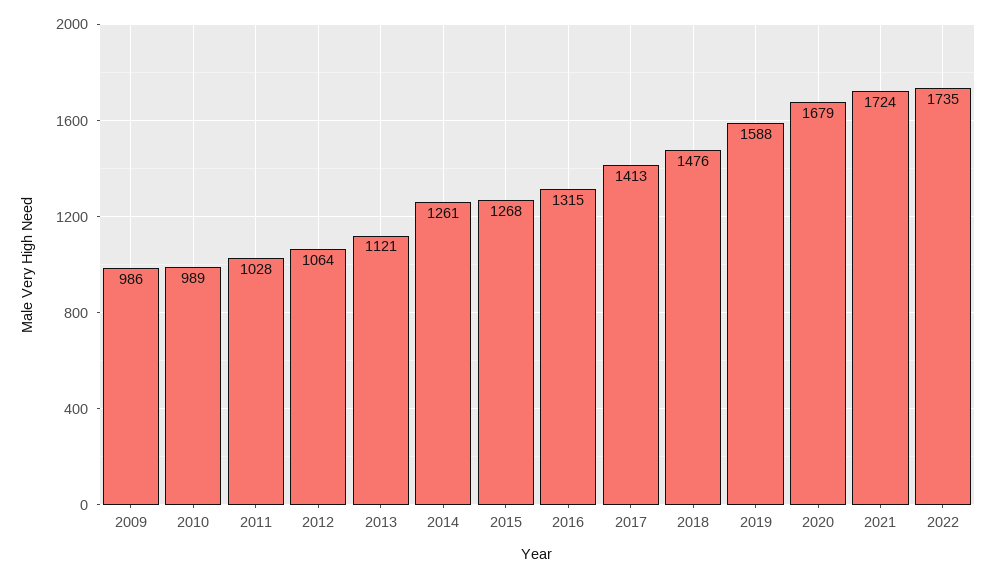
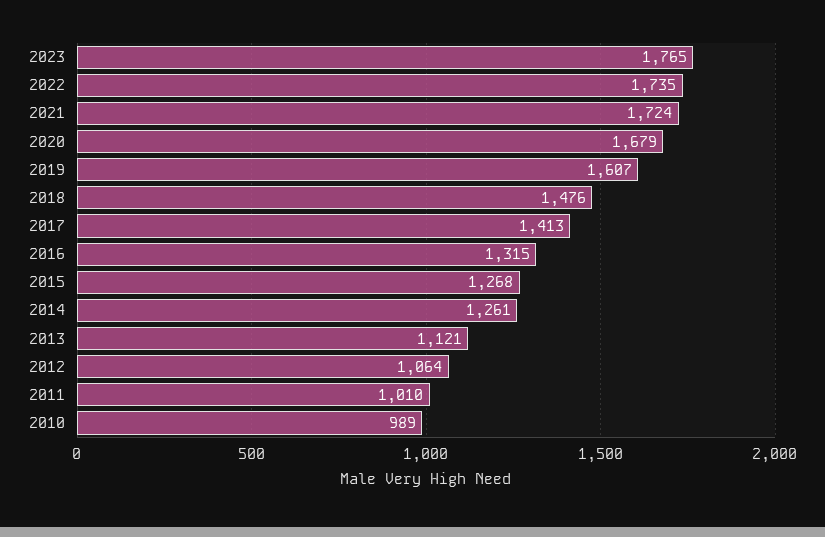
2009: 986 -> none
2011: 1028 -> 1010
2019: 1588 -> 1607
2023: none -> 1765

